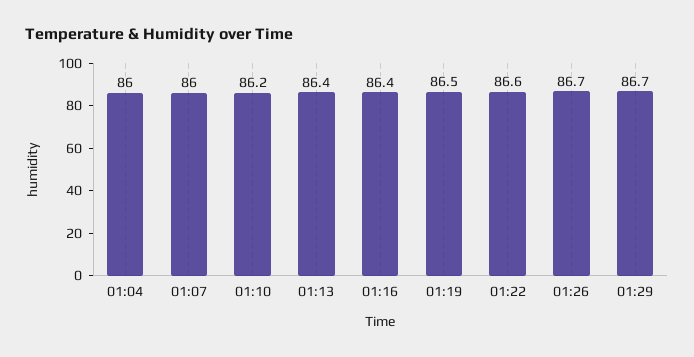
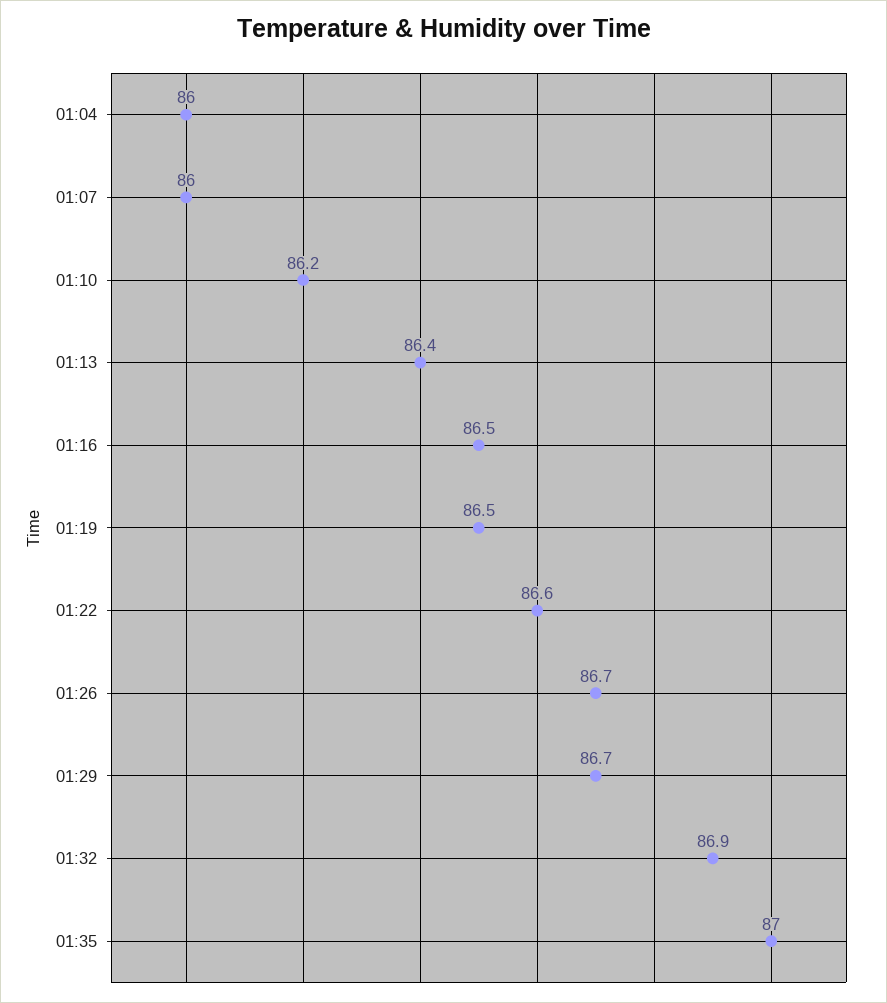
01:16: 86.4 -> 86.5
01:32: none -> 86.9
01:35: none -> 87

